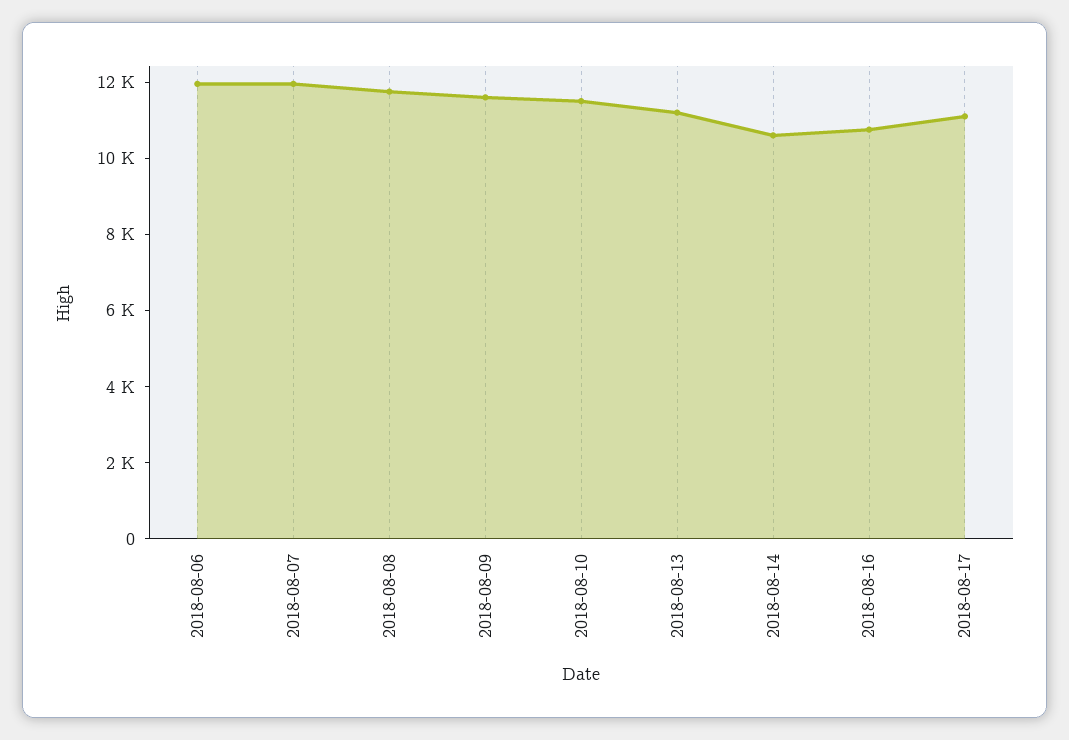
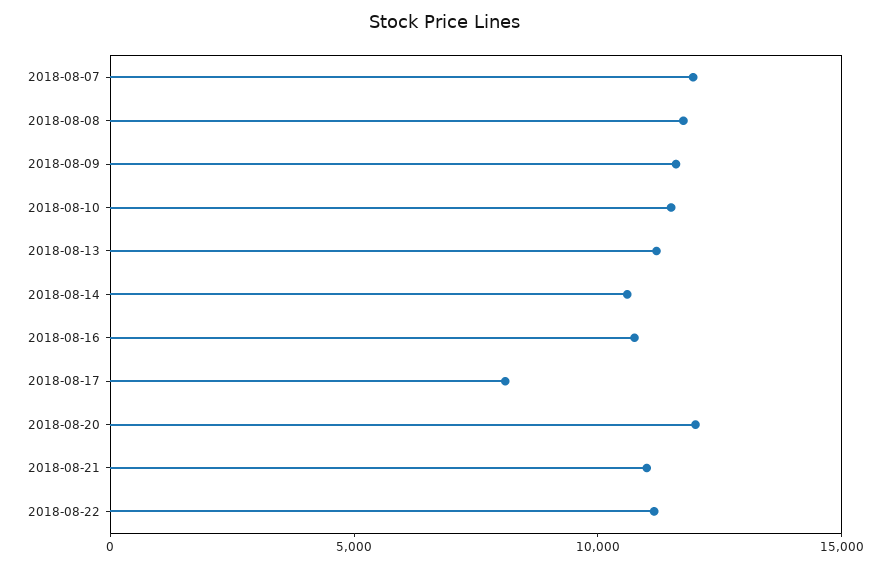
2018-08-06: 12000 -> none
2018-08-17: 11000 -> 8000
2018-08-20: none -> 12000
2018-08-21: none -> 11000
2018-08-22: none -> 11000

